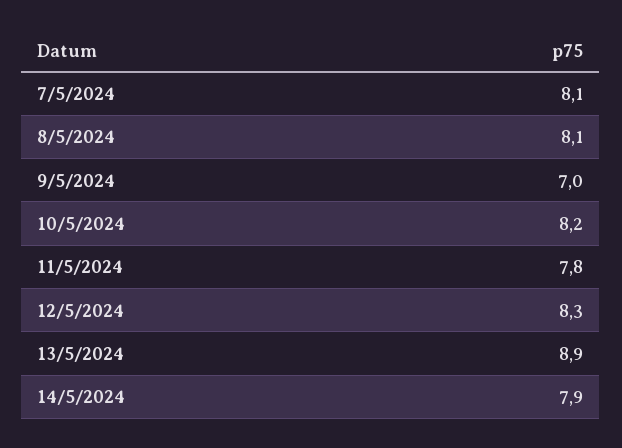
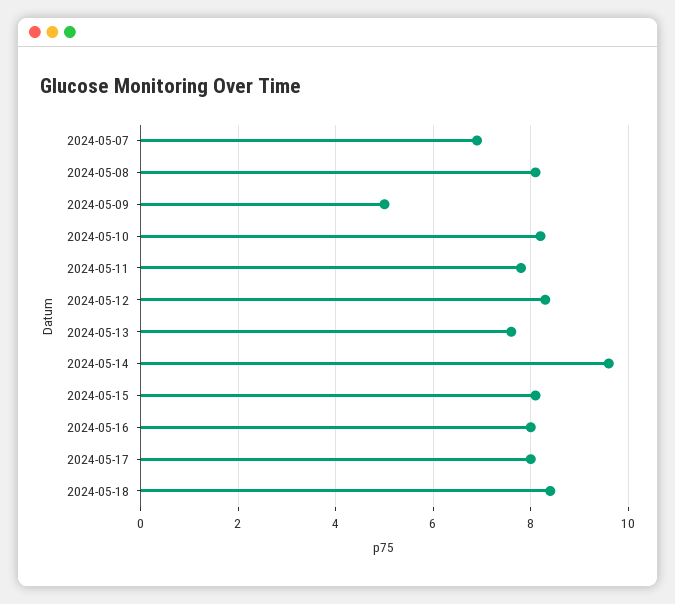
7/5/2024: 8.1 -> 7
9/5/2024: 7 -> 5
13/5/2024: 8.9 -> 7.5
14/5/2024: 7.9 -> 9.5
2024-05-15: none -> 8
2024-05-16: none -> 8
2024-05-17: none -> 8
2024-05-18: none -> 8.5

